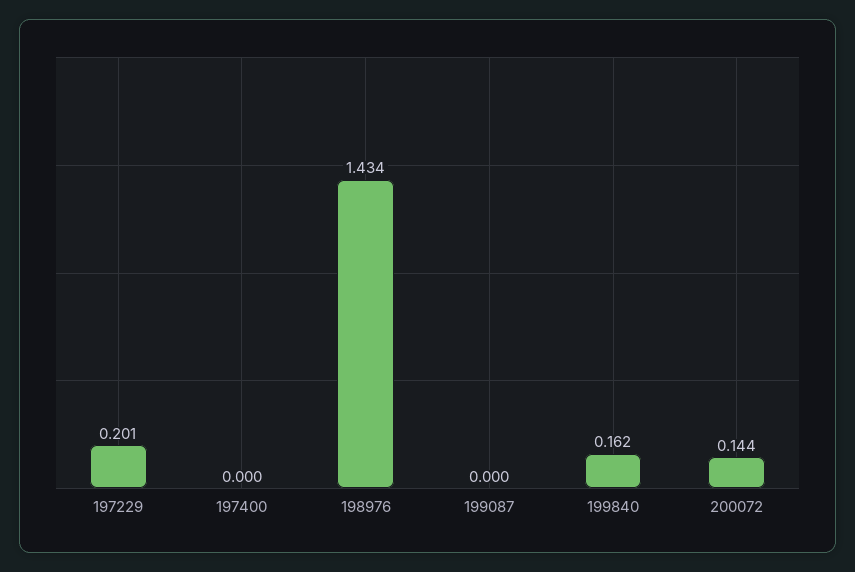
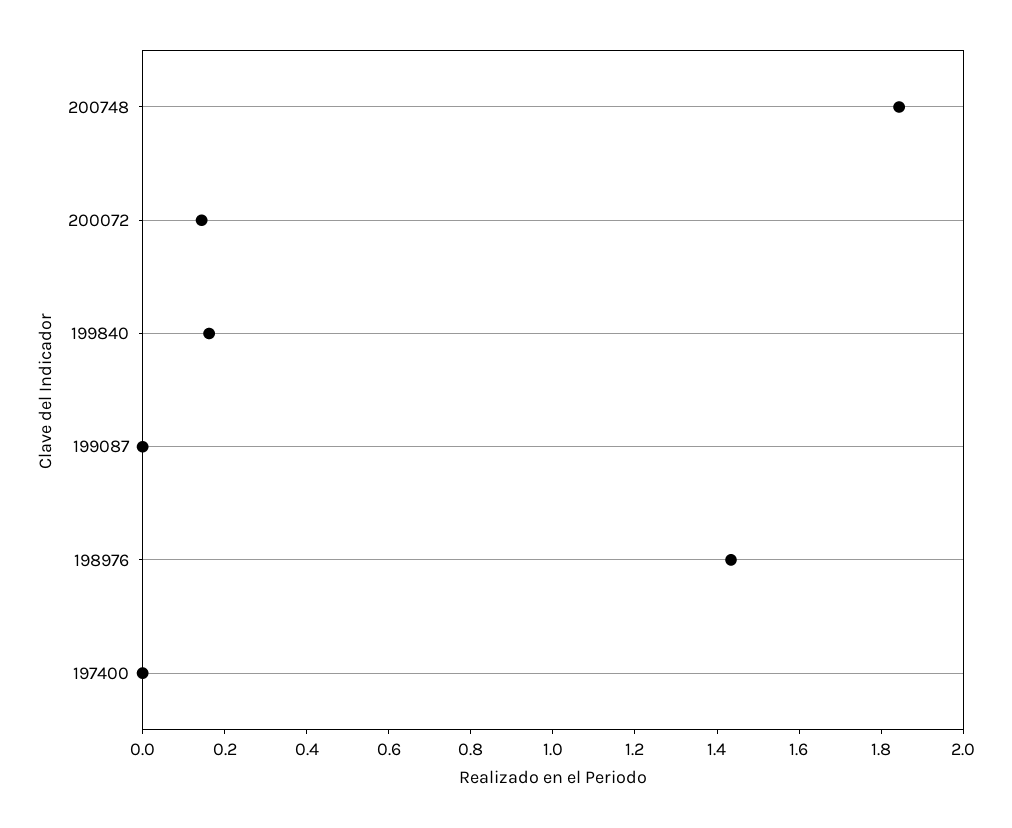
197229: 0.201 -> none
200748: none -> 1.85

